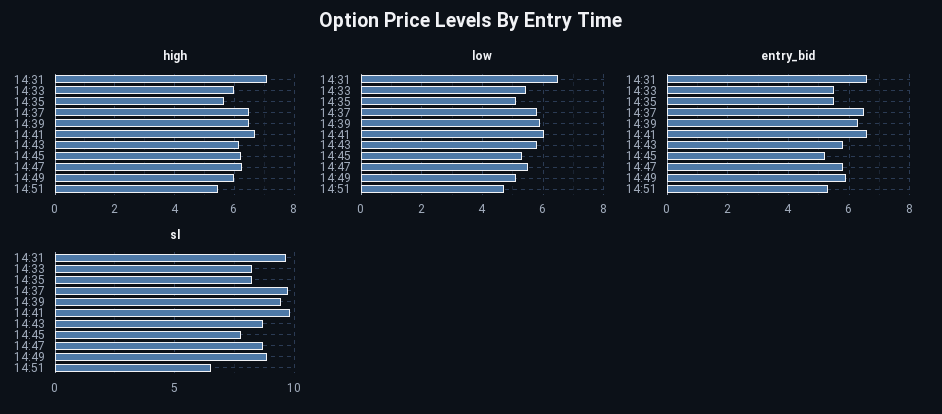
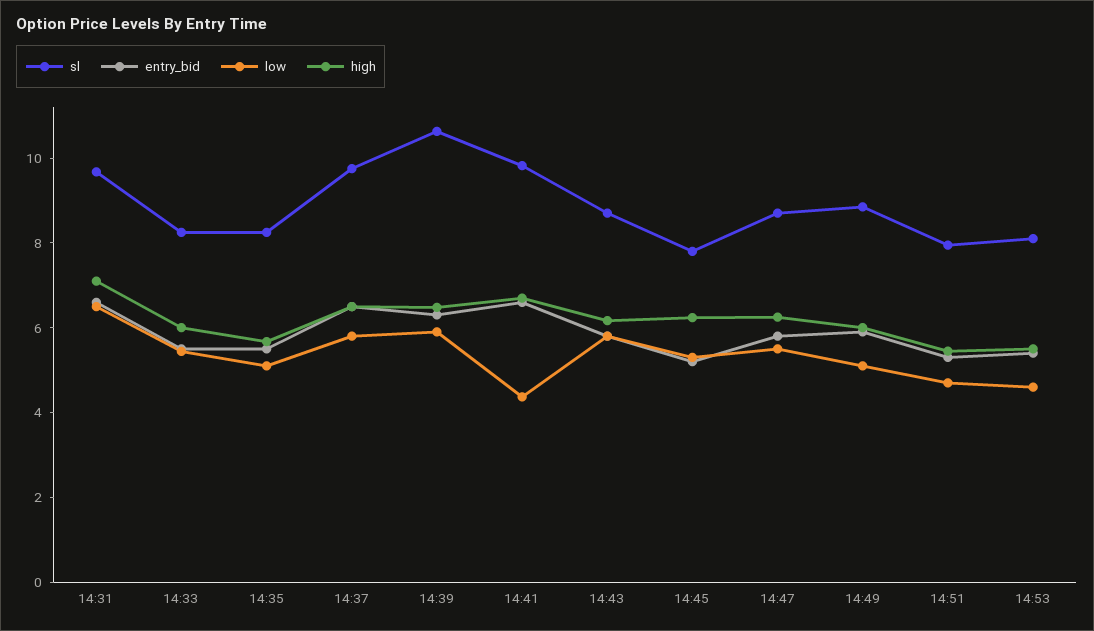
low, 14:41: 6 -> 4.5
sl, 14:39: 9.5 -> 10.5
sl, 14:51: 6.5 -> 8
sl, 14:53: none -> 8
entry_bid, 14:53: none -> 5.5
low, 14:53: none -> 4.5
high, 14:53: none -> 5.5

